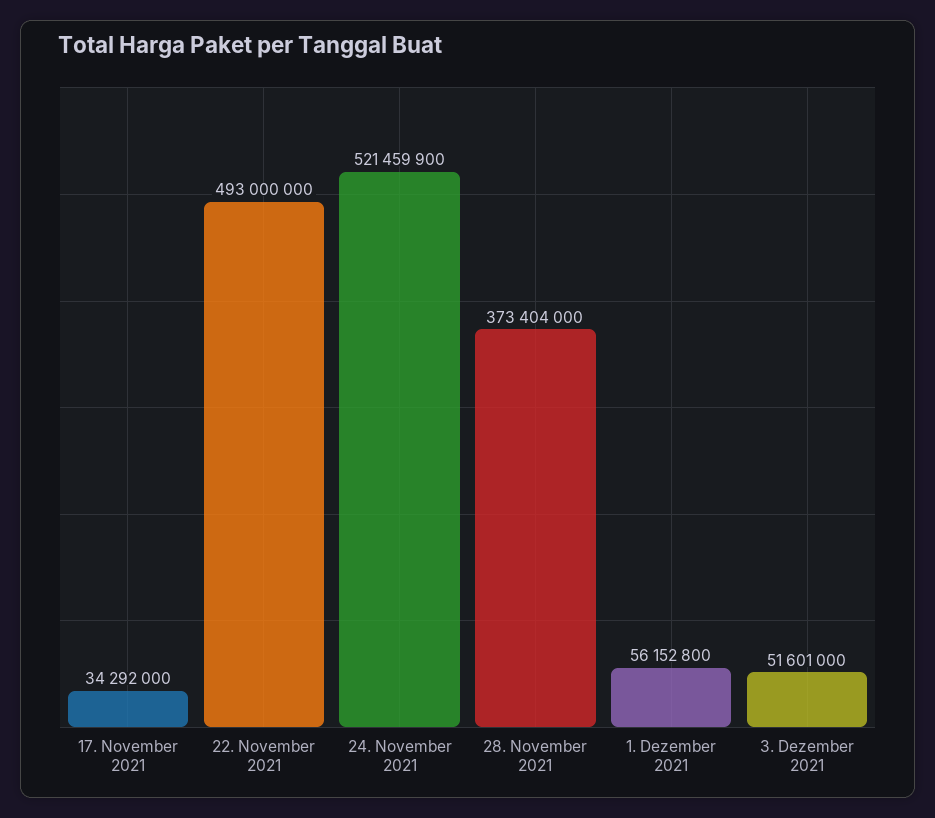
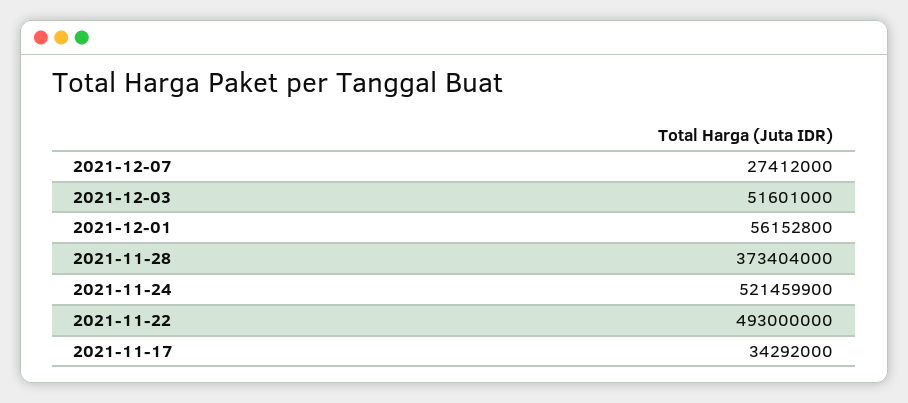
2021-12-07: none -> 27412000

